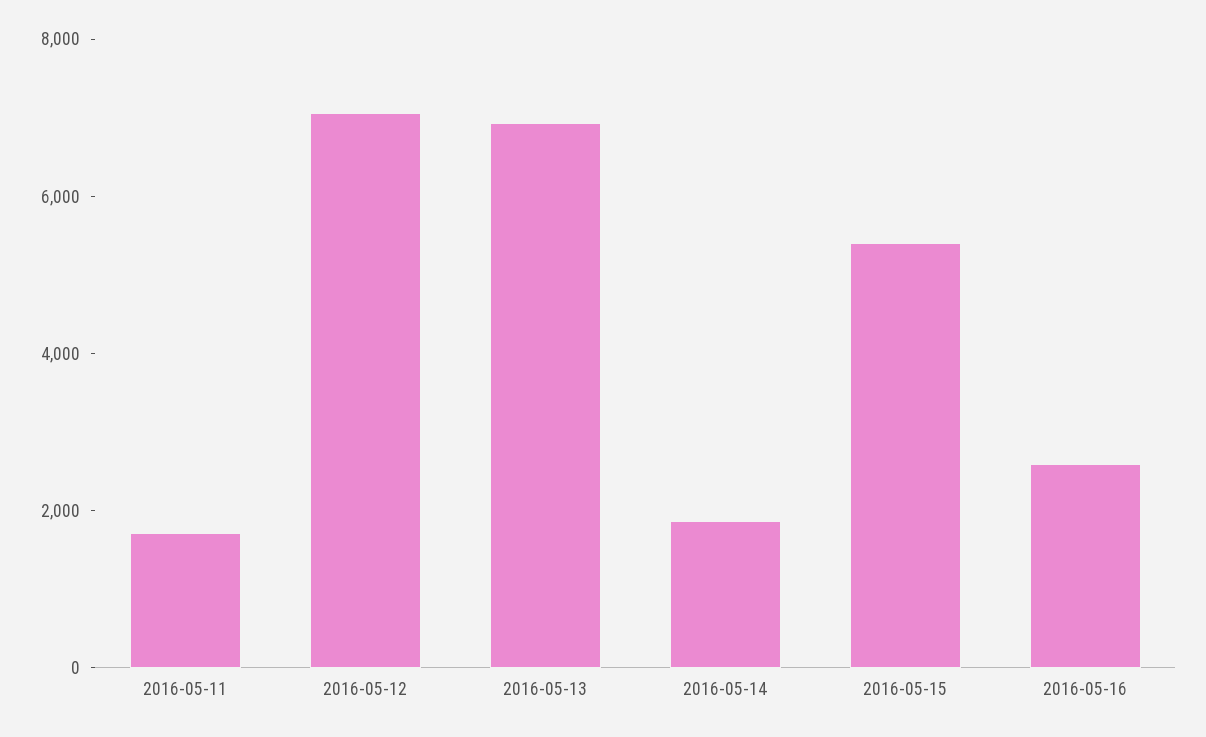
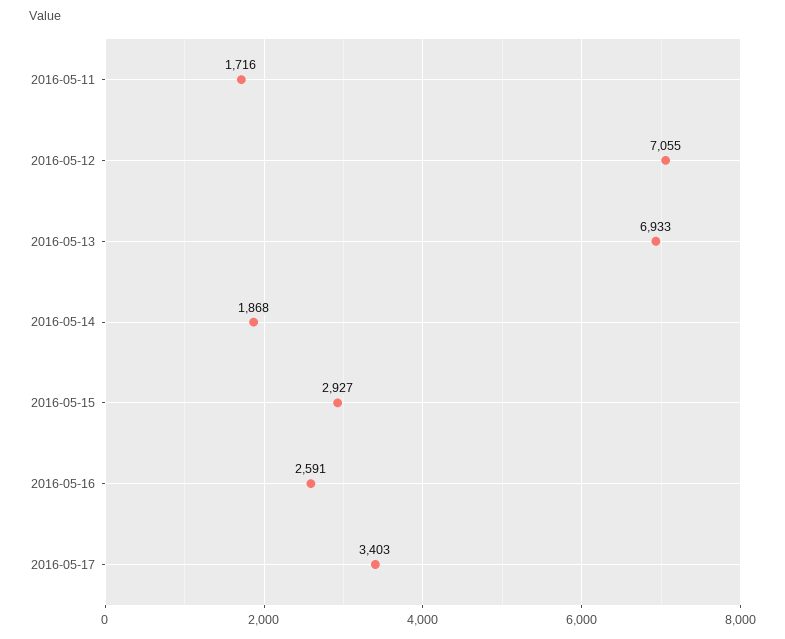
2016-05-15: 5500 -> 2927
2016-05-17: none -> 3403

